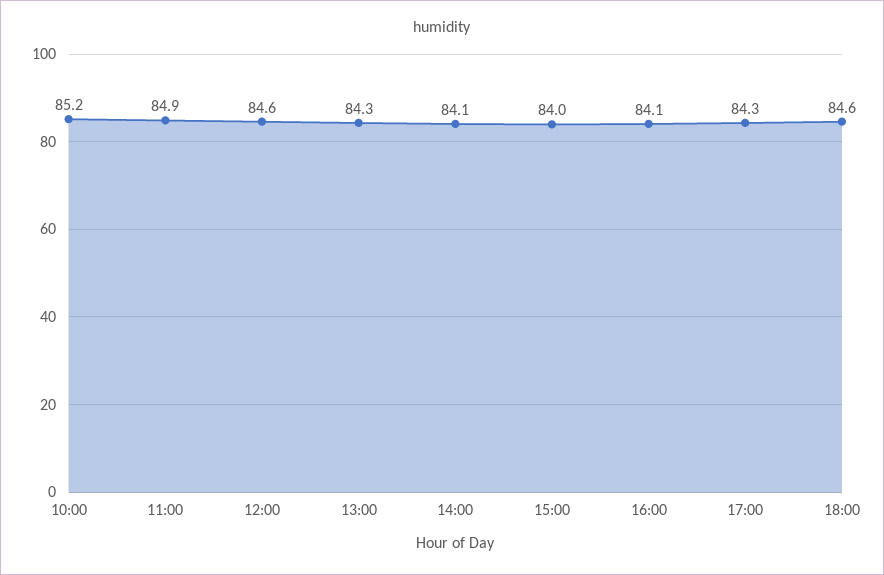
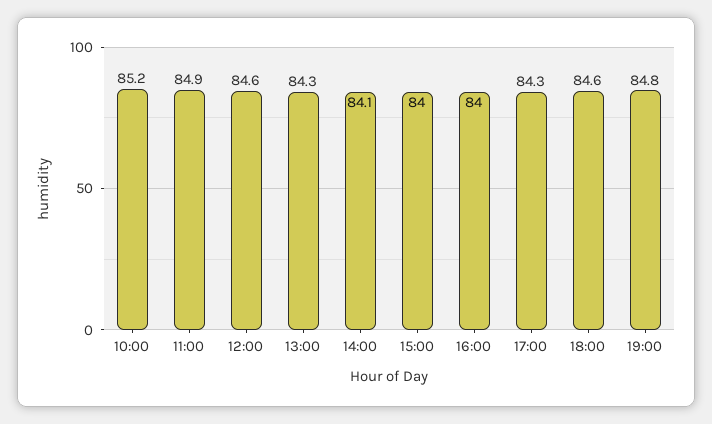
16:00: 84.1 -> 84
19:00: none -> 84.8

